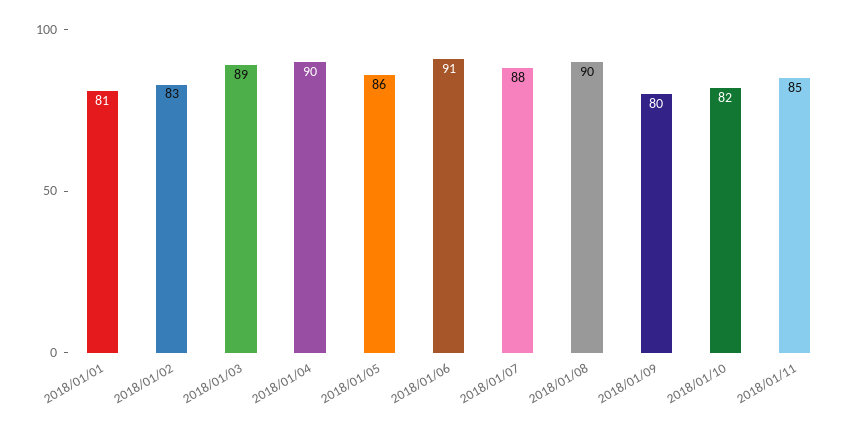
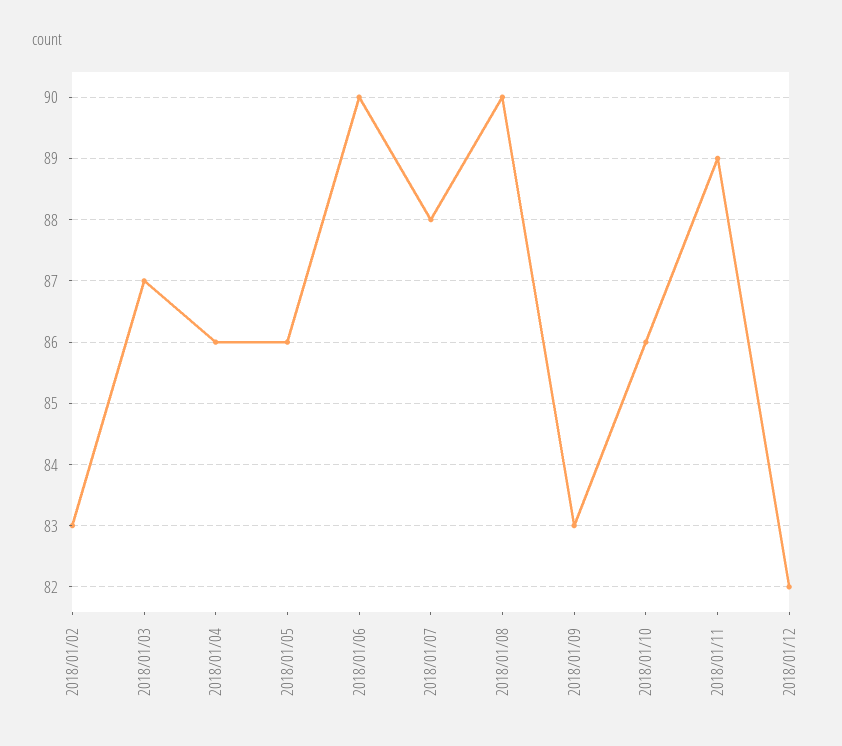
2018/01/01: 81 -> none
2018/01/03: 89 -> 87
2018/01/04: 90 -> 86
2018/01/06: 91 -> 90
2018/01/09: 80 -> 83
2018/01/10: 82 -> 86
2018/01/11: 85 -> 89
2018/01/12: none -> 82

